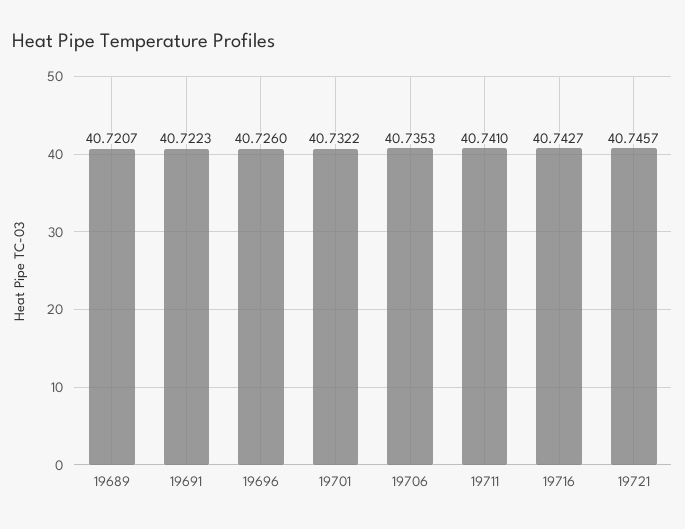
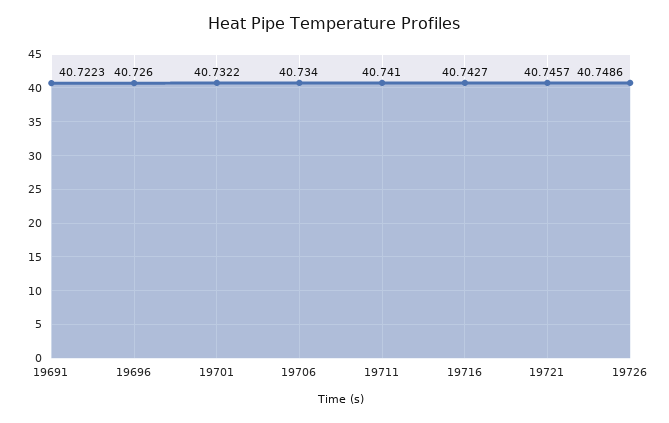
19689: 40.7207 -> none
19706: 40.7353 -> 40.734
19726: none -> 40.7486

